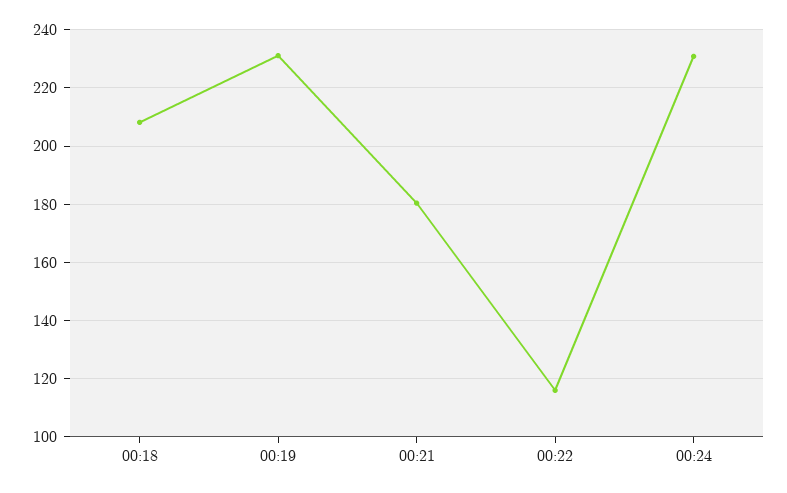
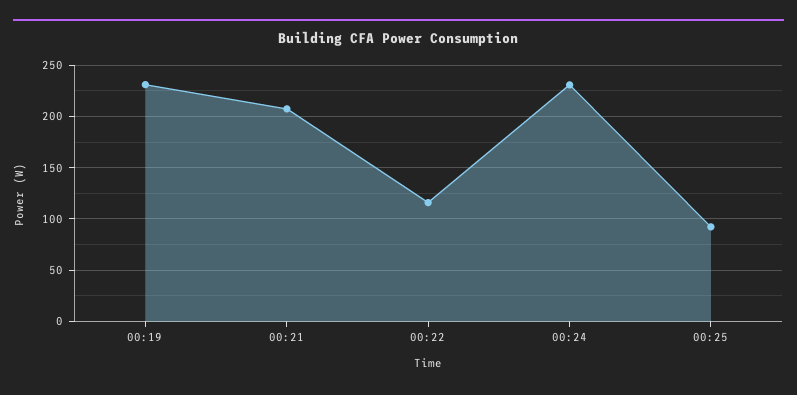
00:18: 207.5 -> none
00:21: 180 -> 210
00:25: none -> 90

